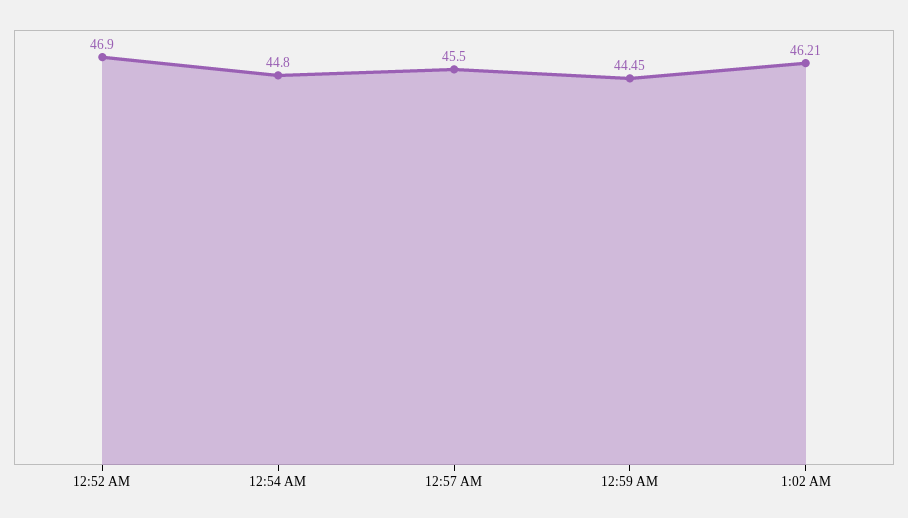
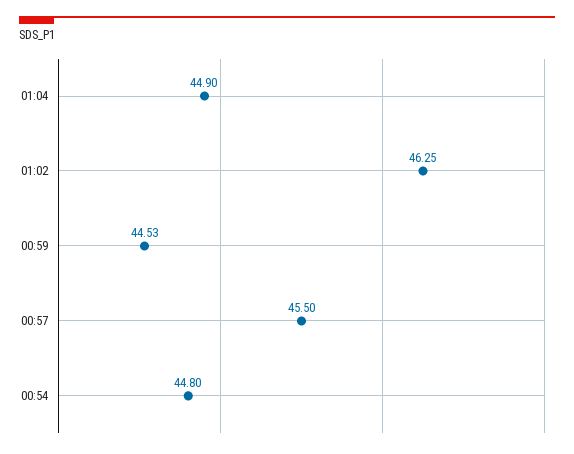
12:52 AM: 46.9 -> none
12:59 AM: 44.45 -> 44.53
1:02 AM: 46.21 -> 46.25
01:04: none -> 44.9

